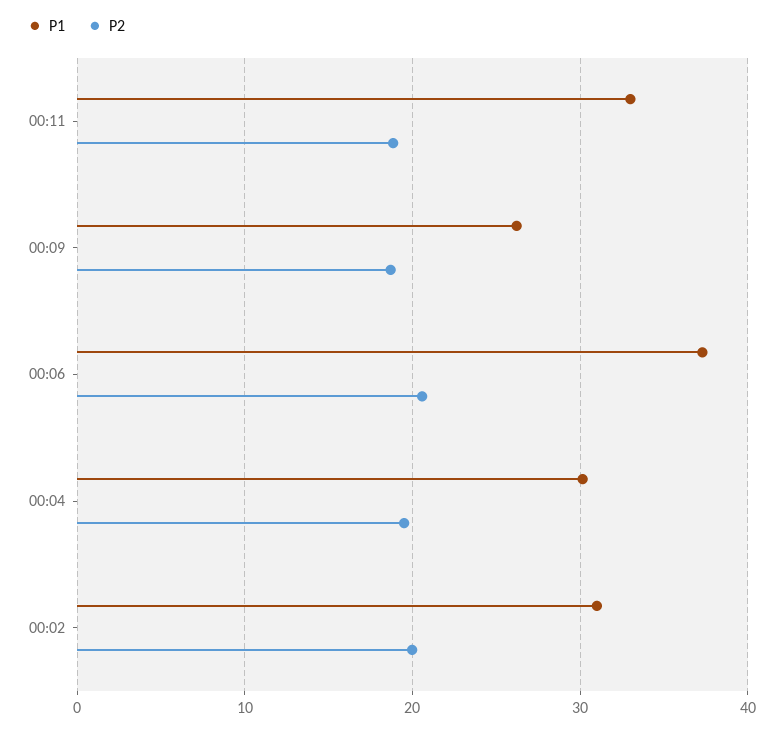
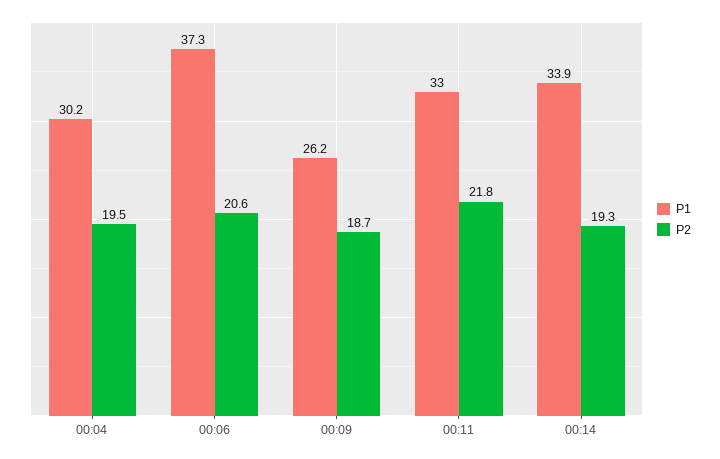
P2, 00:11: 19 -> 21.8
P1, 00:02: 31 -> none
P2, 00:02: 20 -> none
P1, 00:14: none -> 33.9
P2, 00:14: none -> 19.3

